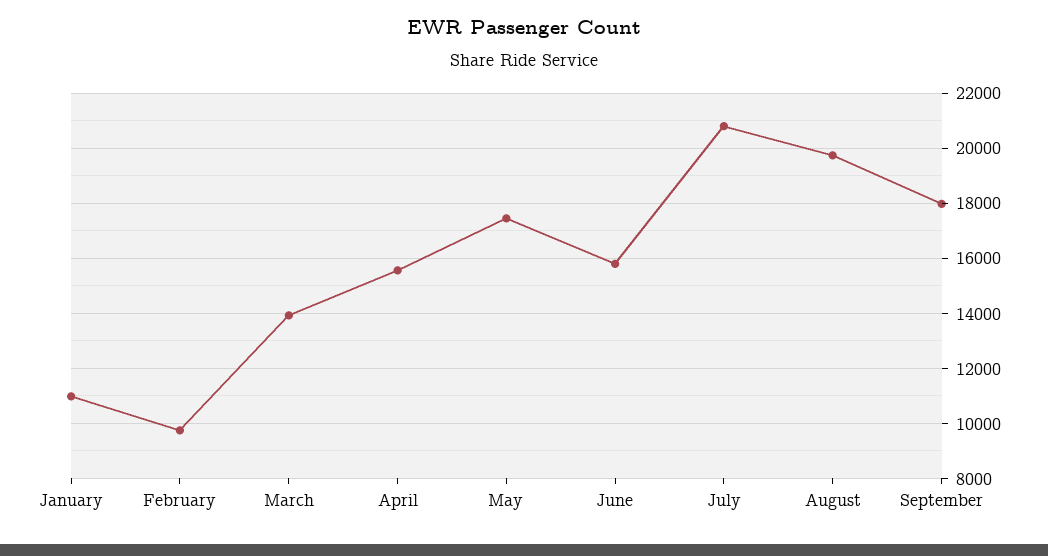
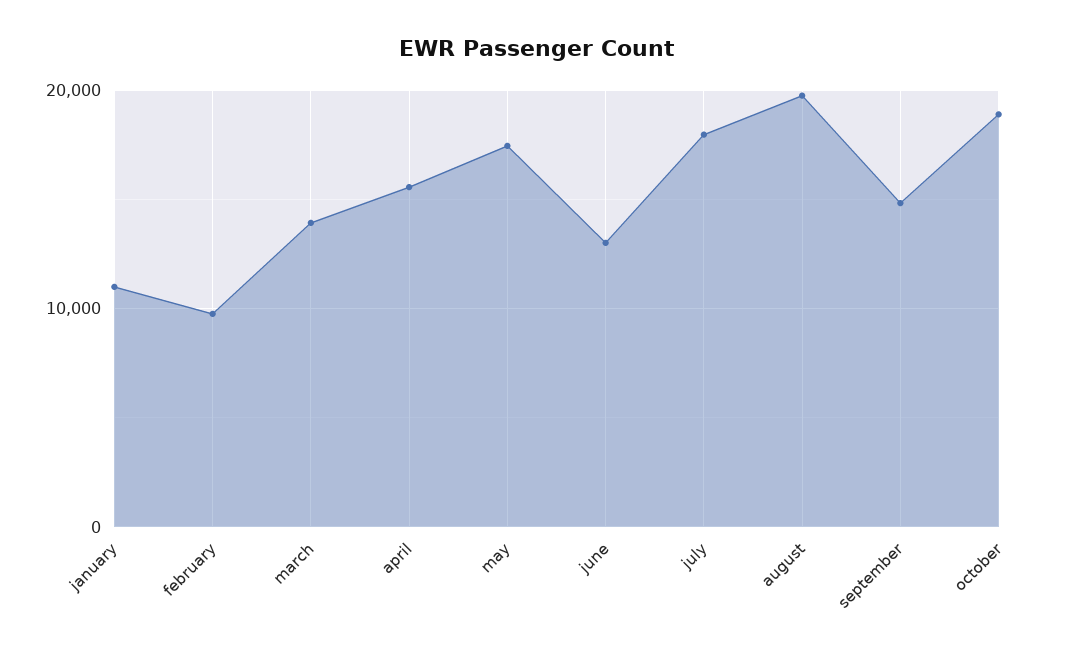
June: 15750 -> 13000
July: 20750 -> 18000
September: 18000 -> 15000
october: none -> 19000

